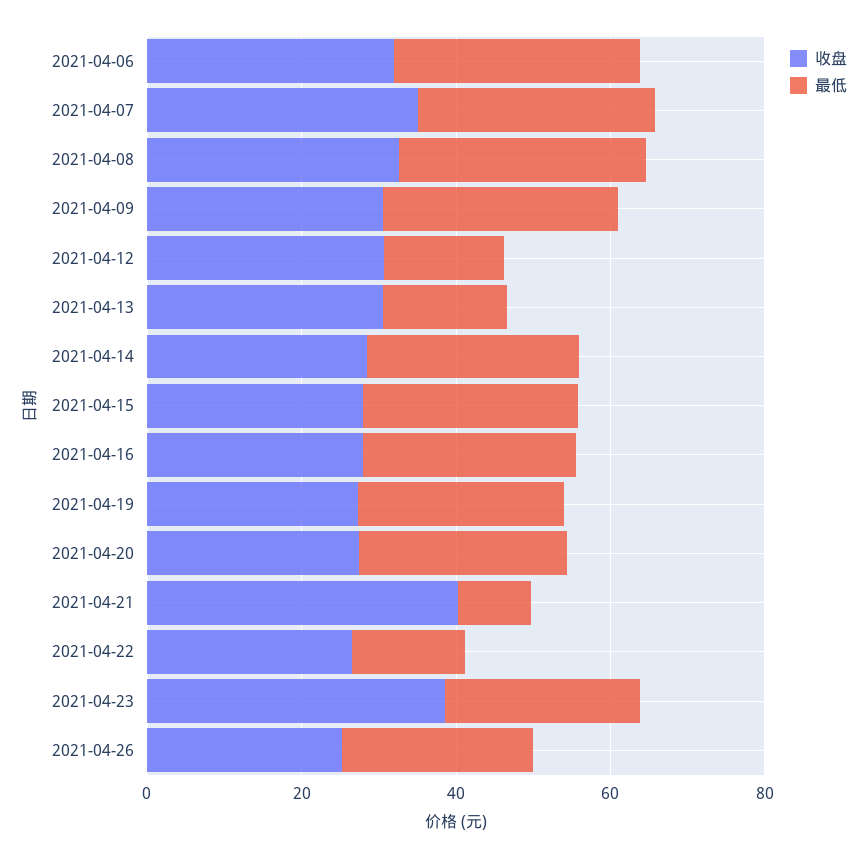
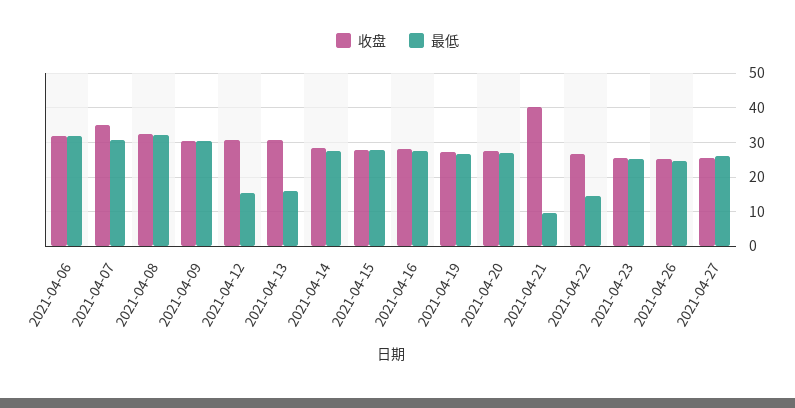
收盘, 2021-04-23: 40 -> 26
收盘, 2021-04-27: none -> 26
最低, 2021-04-27: none -> 26

